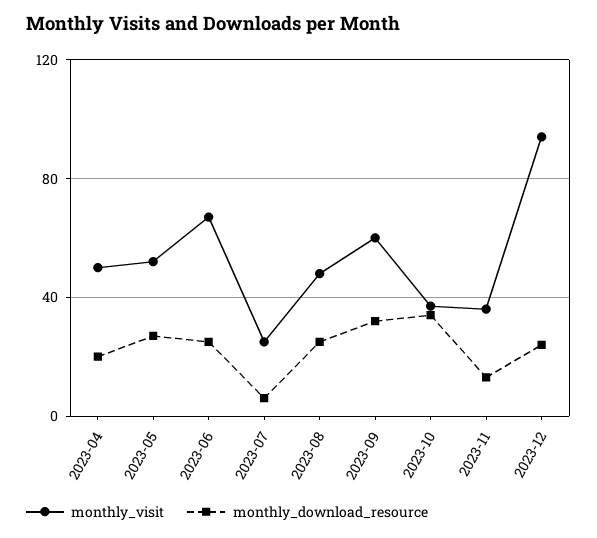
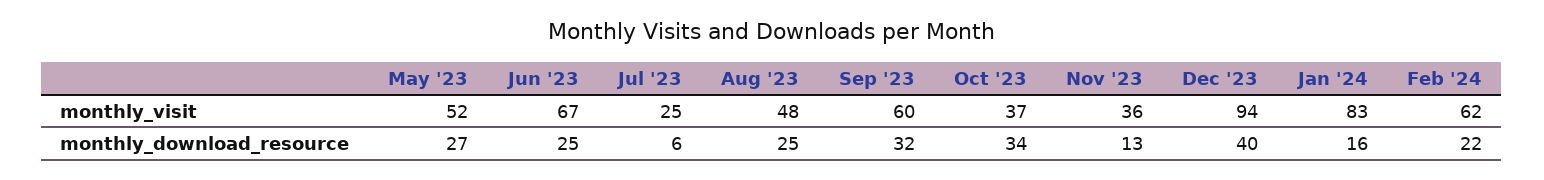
monthly_visit, 2023-04: 50 -> none
monthly_download_resource, 2023-04: 20 -> none
monthly_download_resource, 2023-12: 25 -> 40
monthly_visit, Jan '24: none -> 83
monthly_visit, Feb '24: none -> 62
monthly_download_resource, Jan '24: none -> 16
monthly_download_resource, Feb '24: none -> 22

